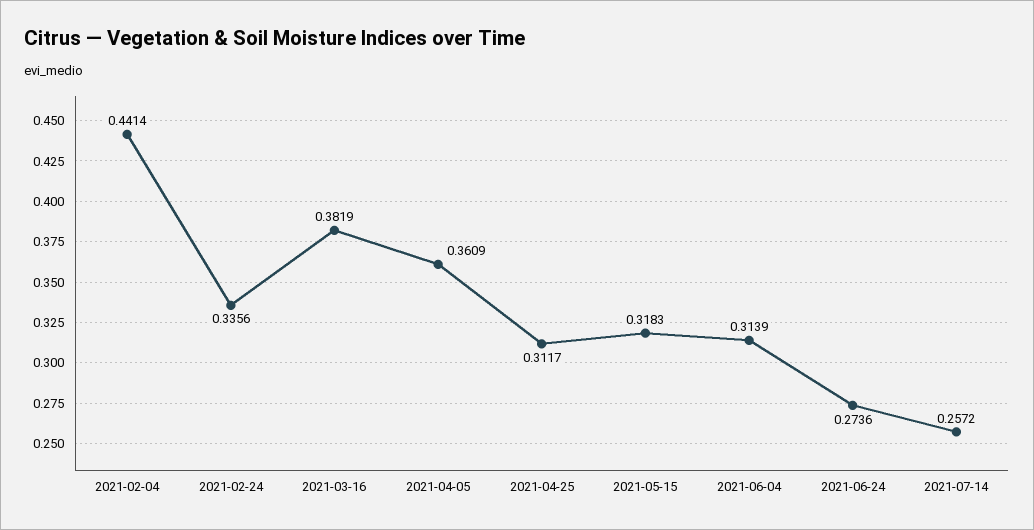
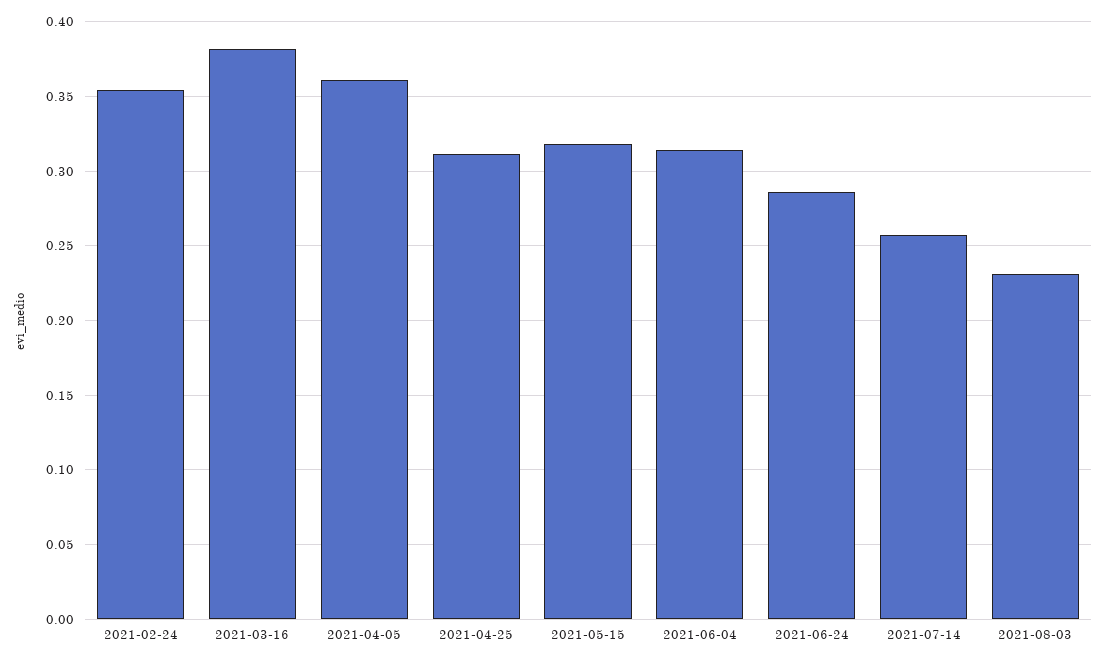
2021-02-04: 0.4414 -> none
2021-02-24: 0.3356 -> 0.355
2021-06-24: 0.2736 -> 0.285
2021-08-03: none -> 0.23

